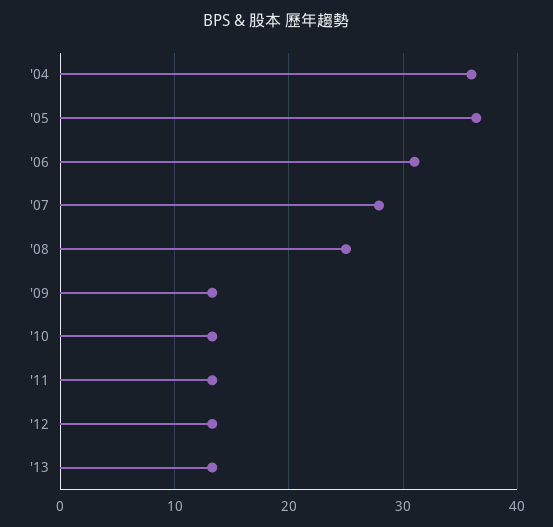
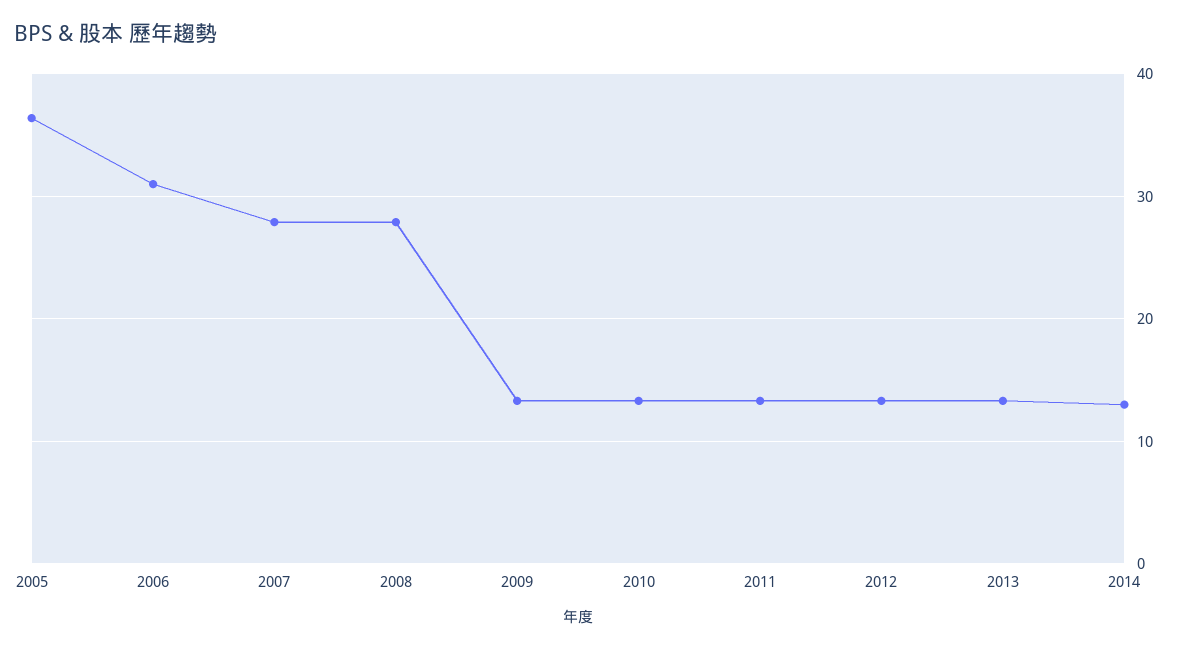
'04: 36 -> none
'08: 25 -> 28
2014: none -> 13

